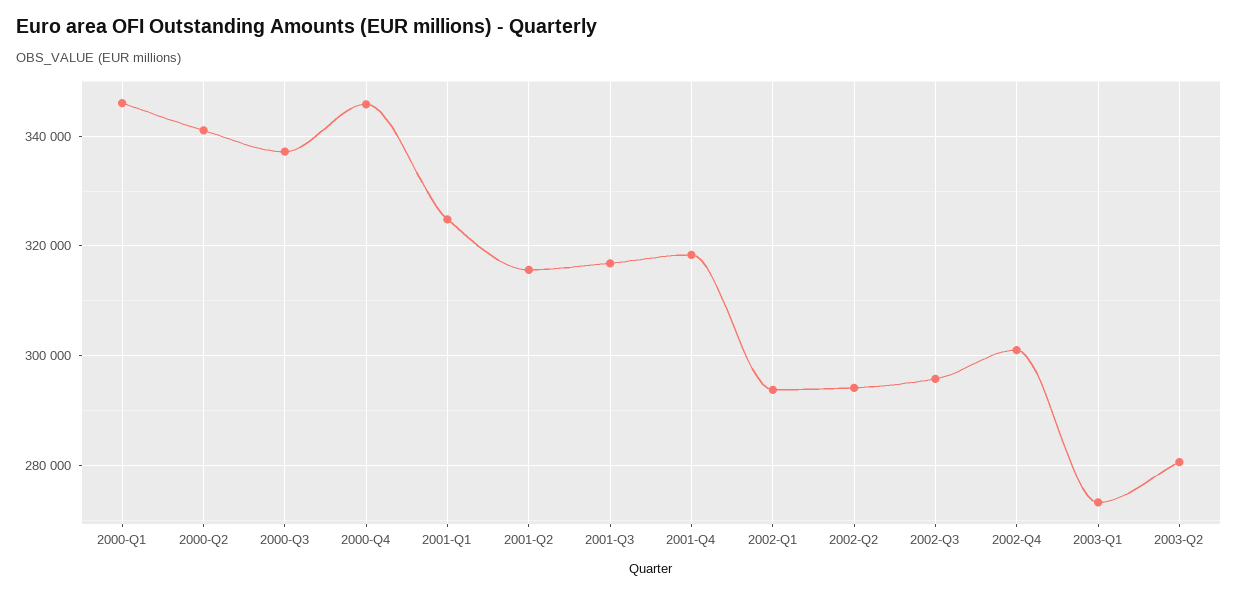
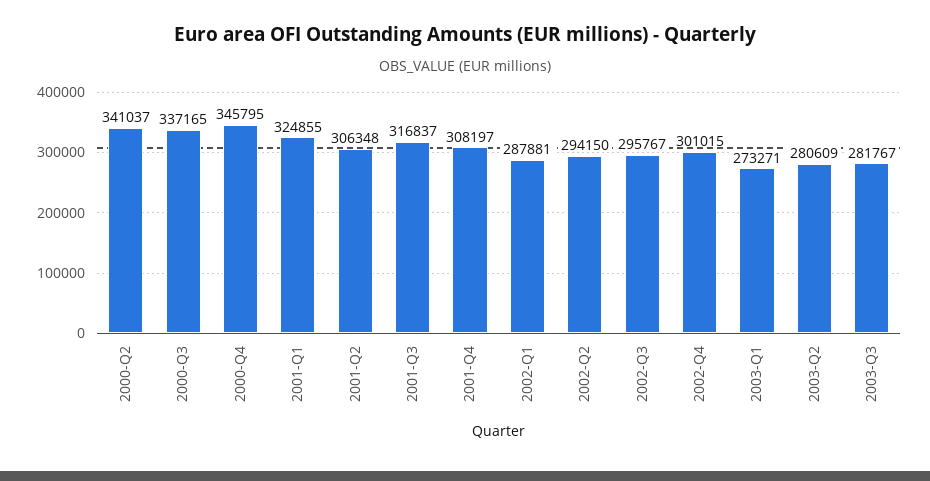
2000-Q1: 346000 -> none
2001-Q2: 316000 -> 306348
2001-Q4: 318000 -> 308197
2002-Q1: 294000 -> 287881
2003-Q3: none -> 281767

